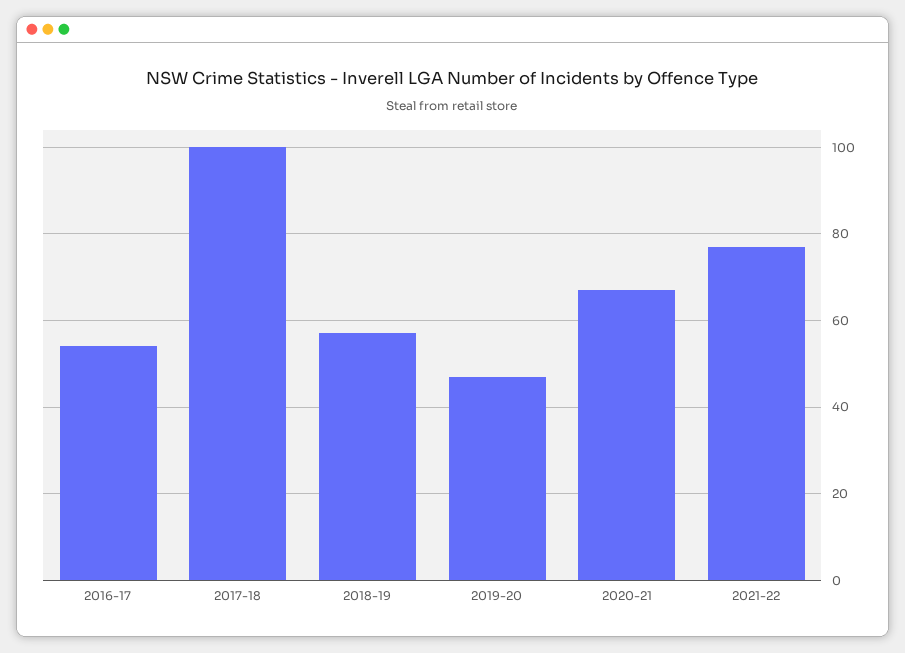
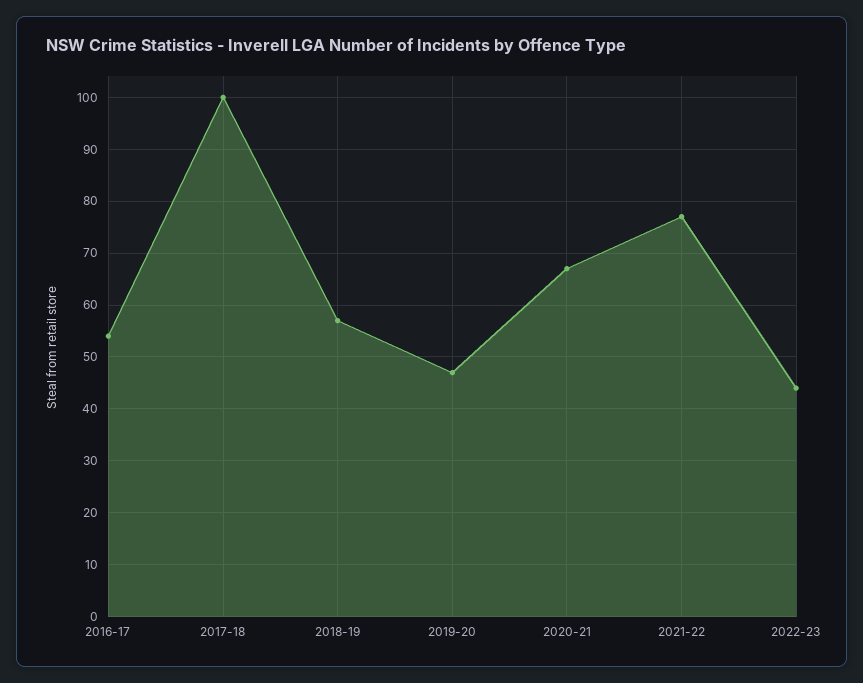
2022-23: none -> 45

